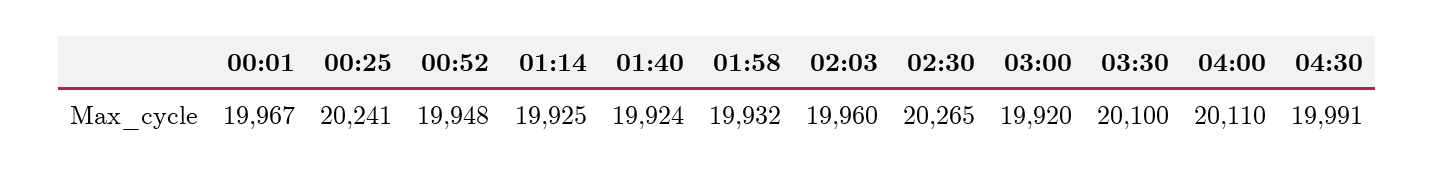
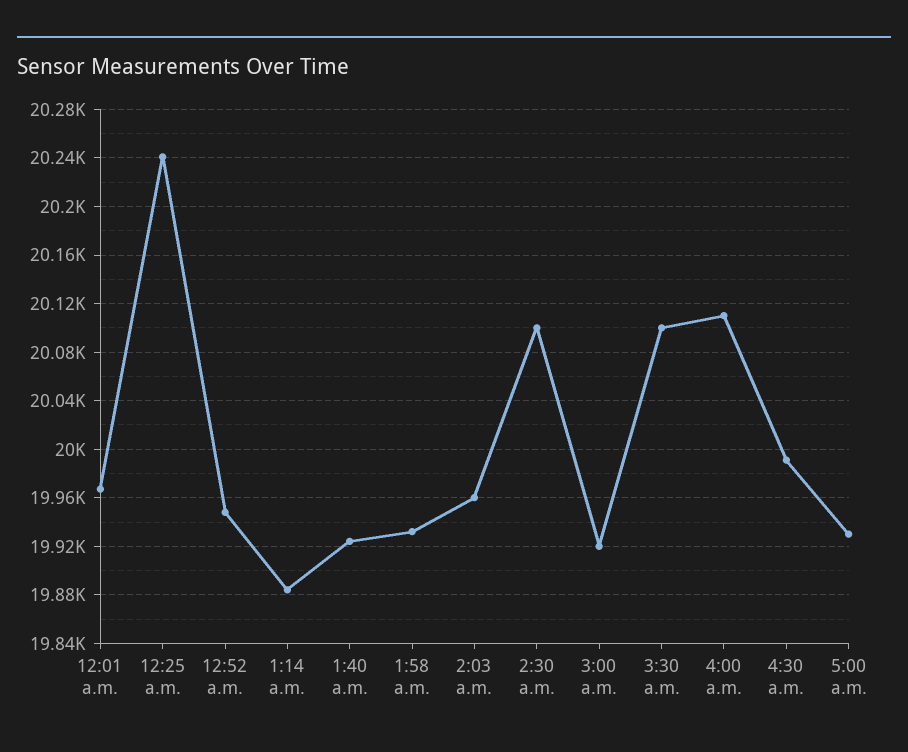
01:14: 19925 -> 19885
02:30: 20265 -> 20100
5:00 a.m.: none -> 19930

